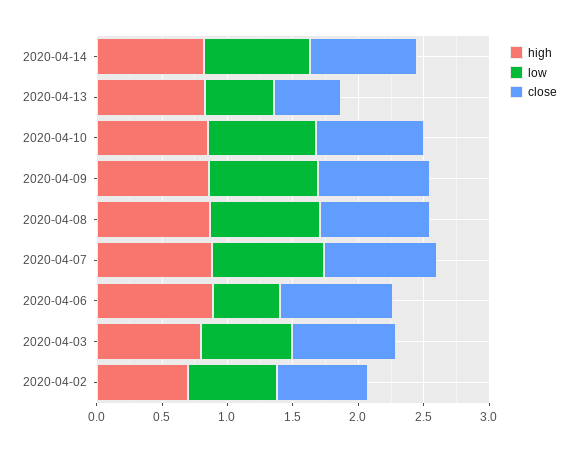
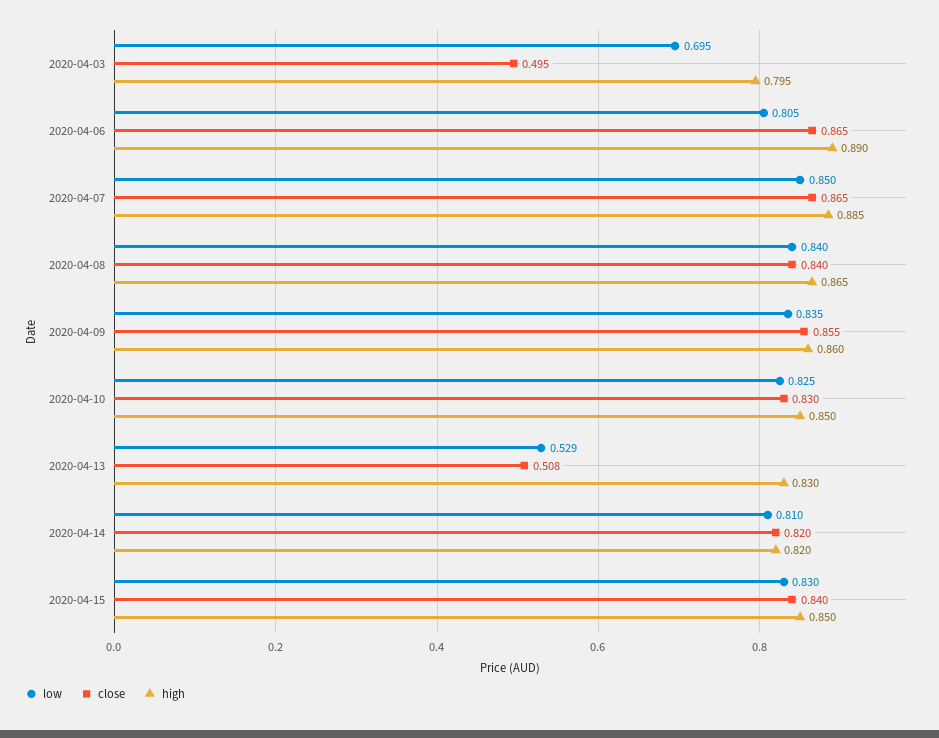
low, 2020-04-06: 0.5 -> 0.805
close, 2020-04-03: 0.8 -> 0.495
high, 2020-04-02: 0.7 -> none
low, 2020-04-02: 0.7 -> none
close, 2020-04-02: 0.7 -> none
low, 2020-04-15: none -> 0.83
close, 2020-04-15: none -> 0.84
high, 2020-04-15: none -> 0.85

